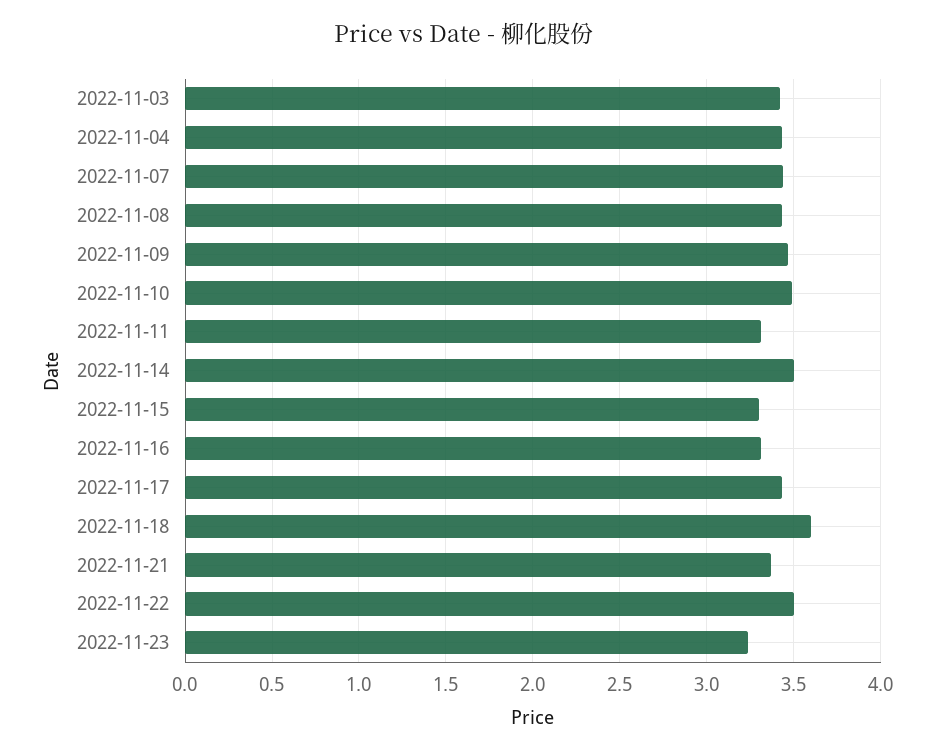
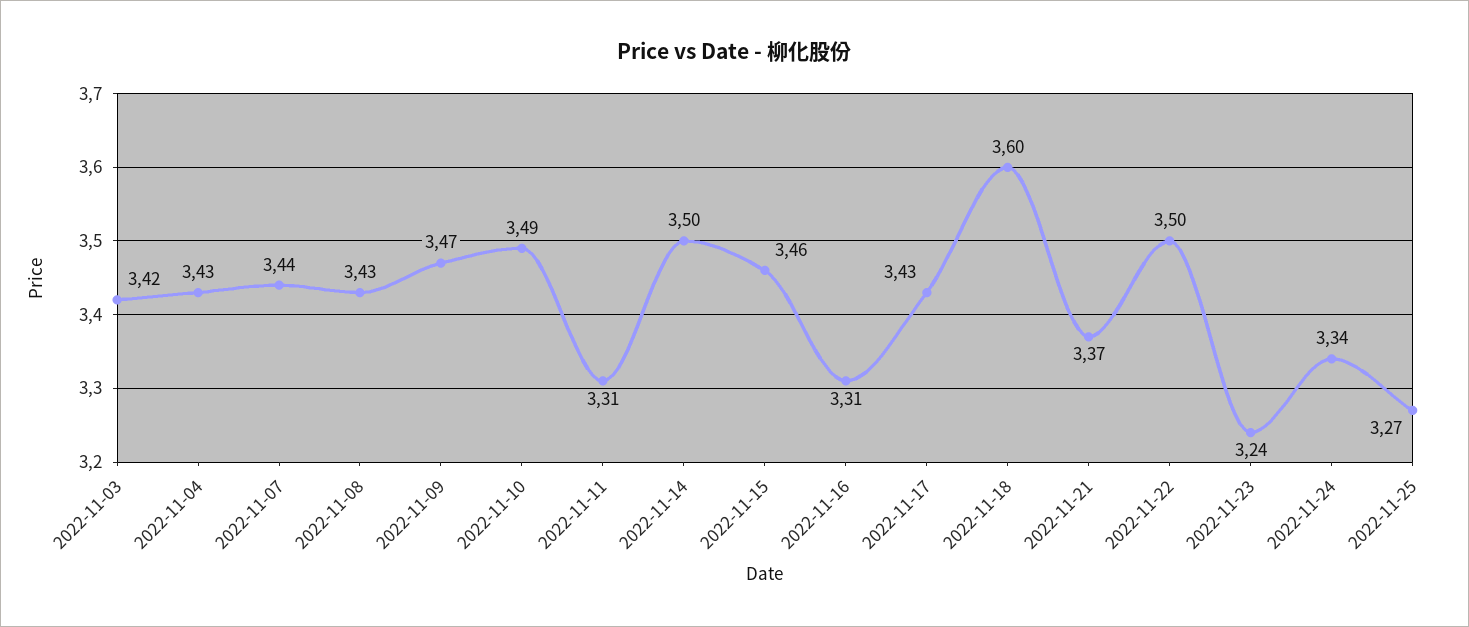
2022-11-15: 3.3 -> 3.46
2022-11-24: none -> 3.34
2022-11-25: none -> 3.27

